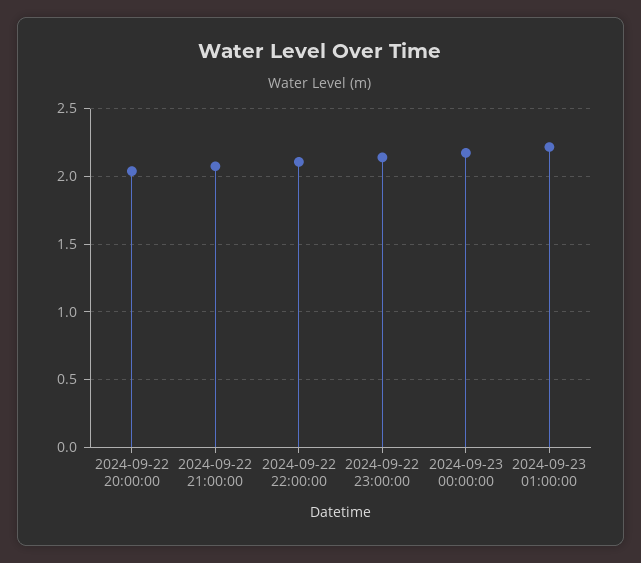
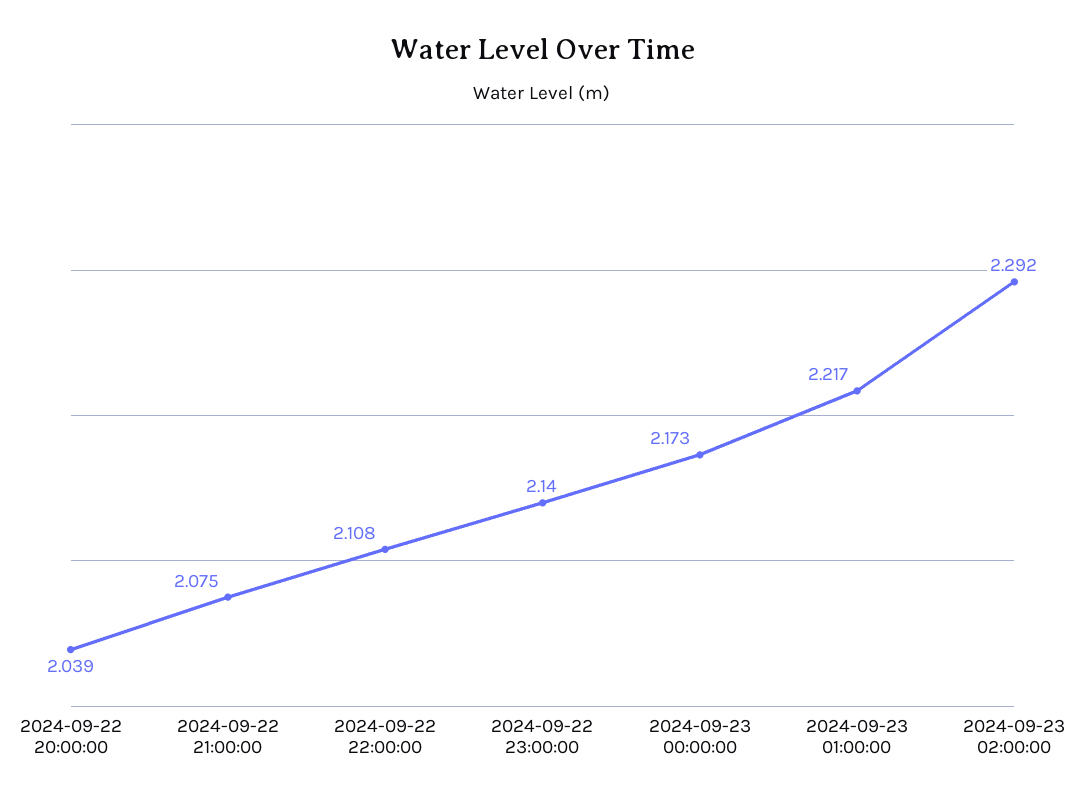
2024-09-23 02:00:00: none -> 2.292

